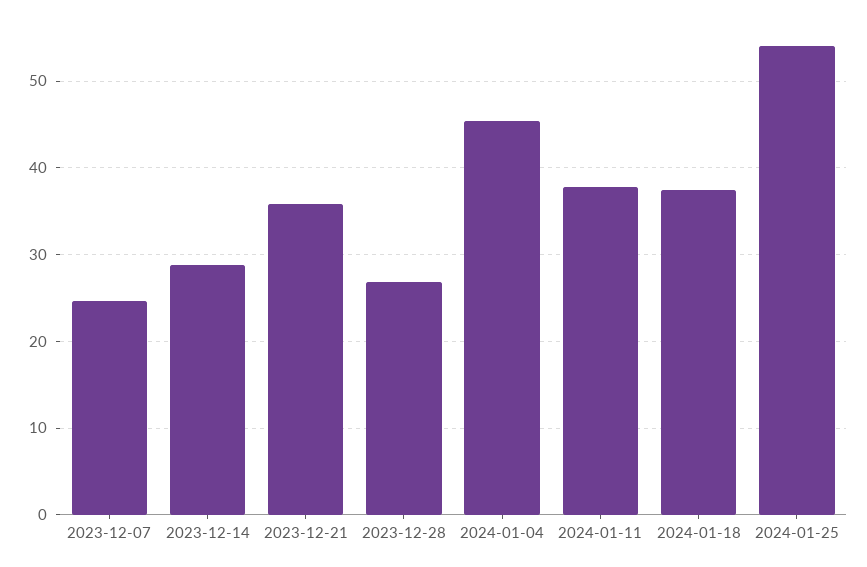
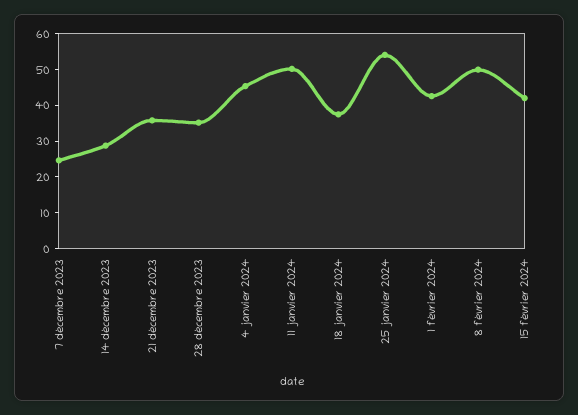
2023-12-28: 27 -> 35
2024-01-11: 38 -> 50
1 février 2024: none -> 42.5
8 février 2024: none -> 50
15 février 2024: none -> 42.5

